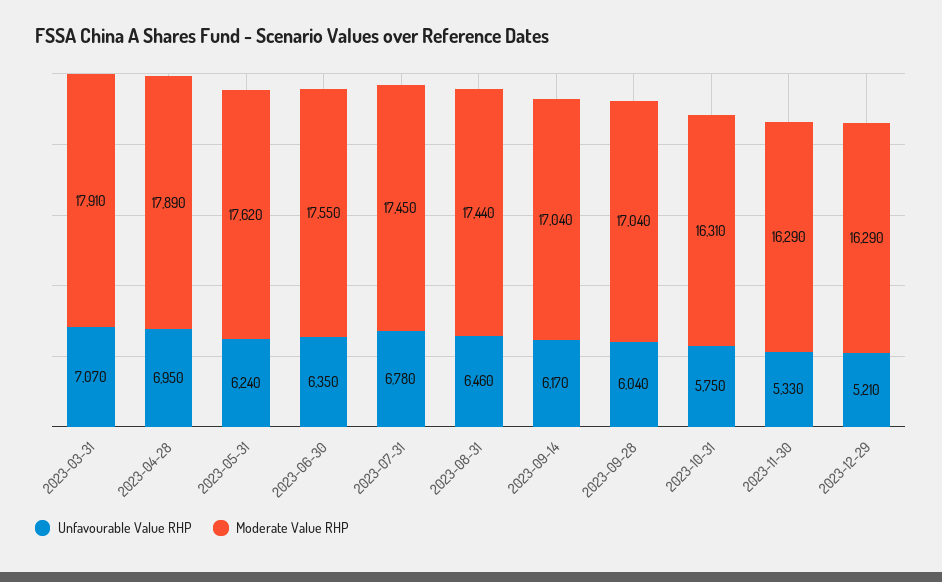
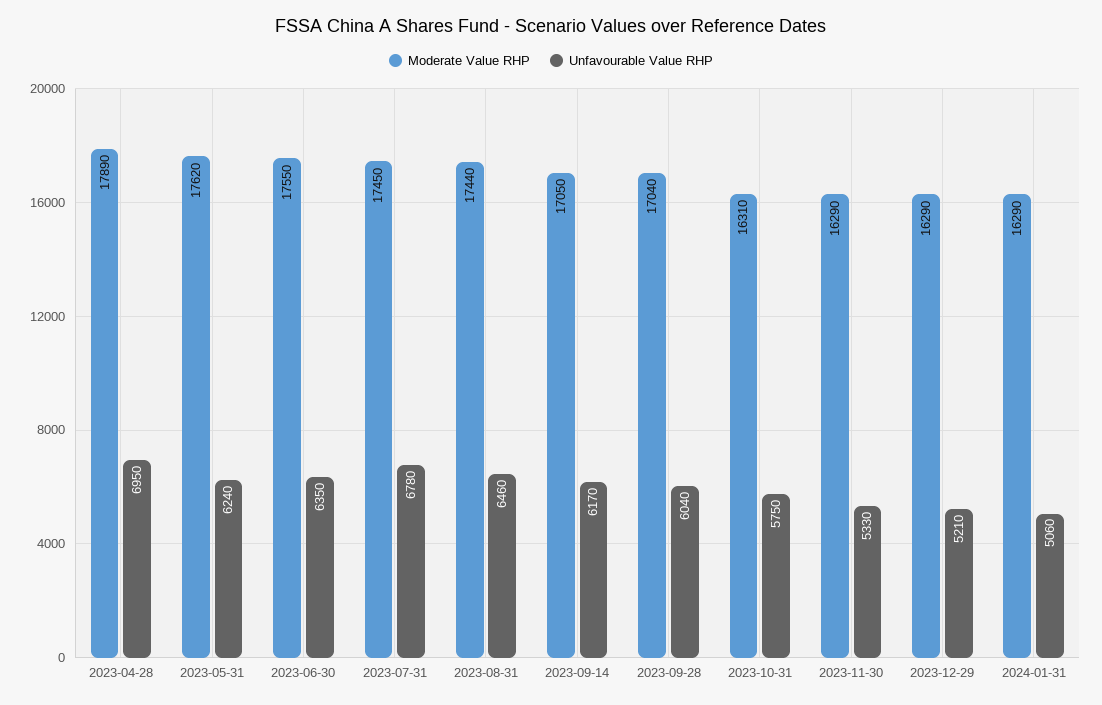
Unfavourable Value RHP, 2023-03-31: 7070 -> none
Moderate Value RHP, 2023-03-31: 17910 -> none
Moderate Value RHP, 2023-09-14: 17040 -> 17050
Moderate Value RHP, 2024-01-31: none -> 16290
Unfavourable Value RHP, 2024-01-31: none -> 5060

